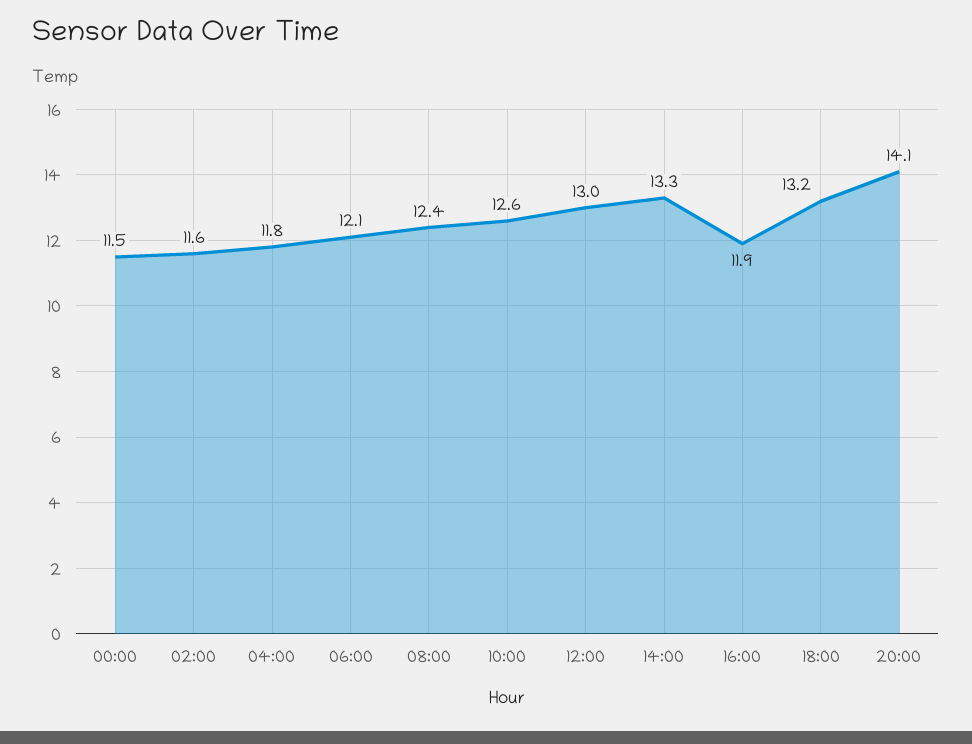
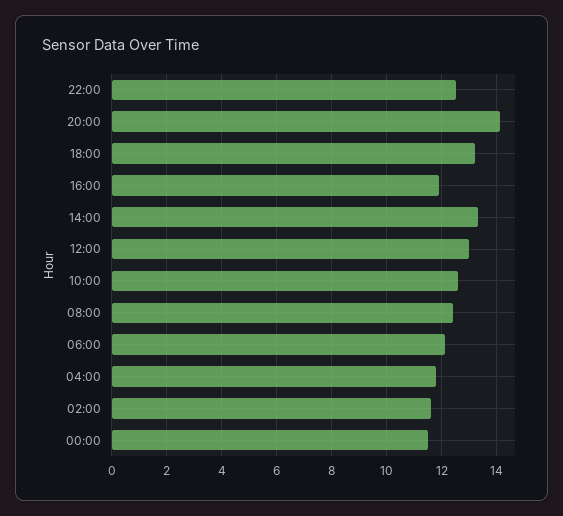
22:00: none -> 12.5

